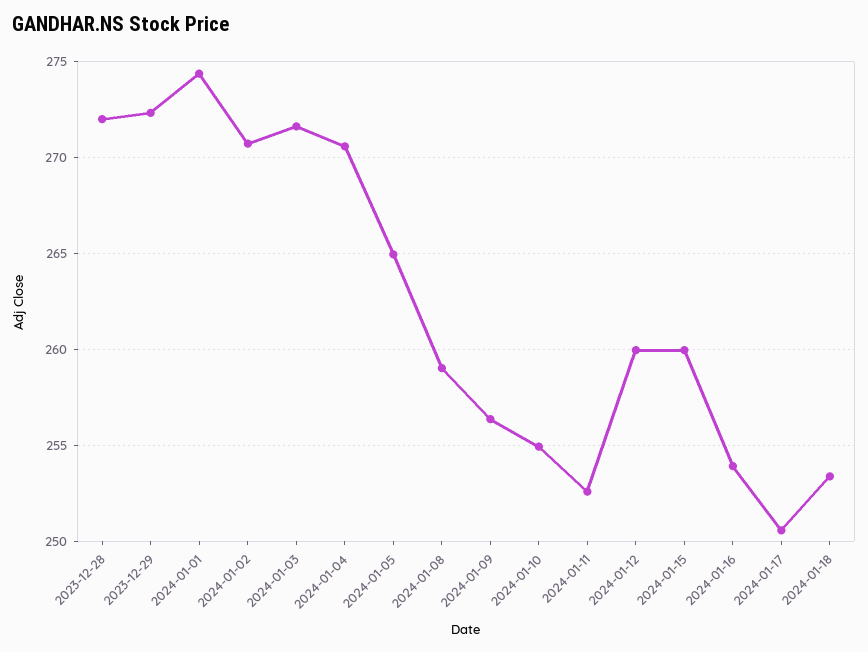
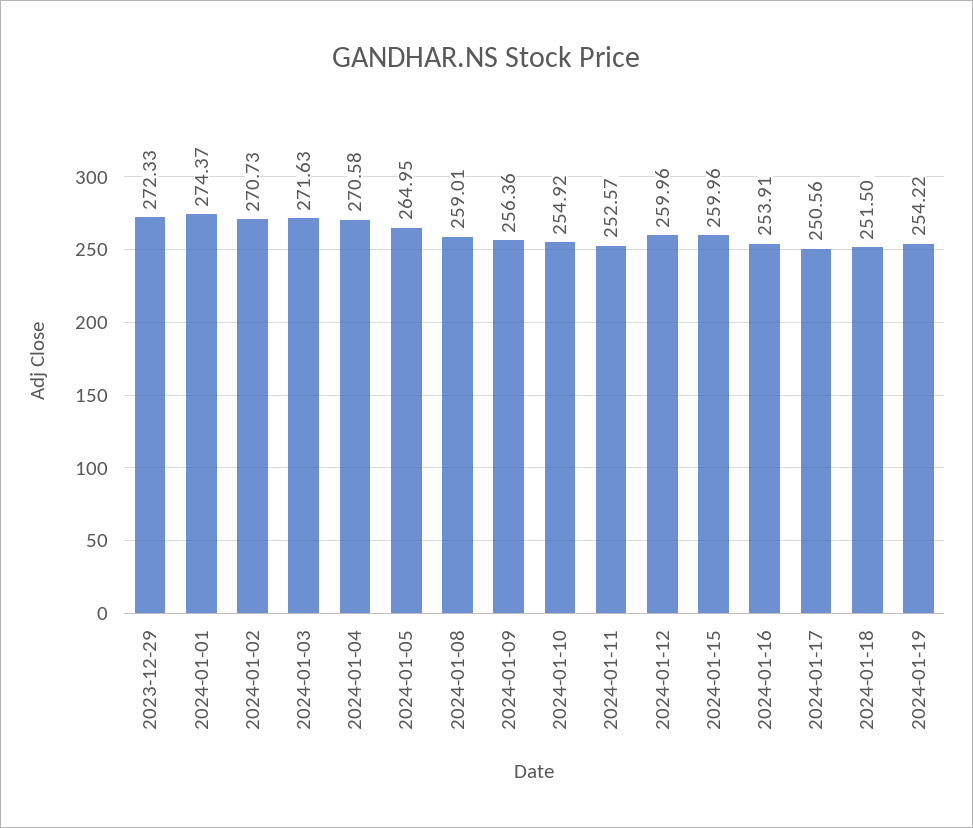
2023-12-28: 272 -> none
2024-01-18: 253.5 -> 251.5
2024-01-19: none -> 254.22

